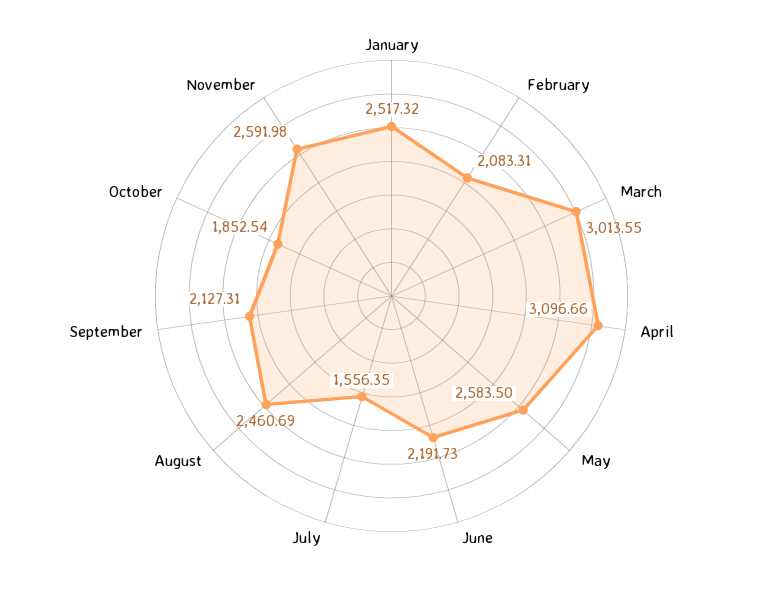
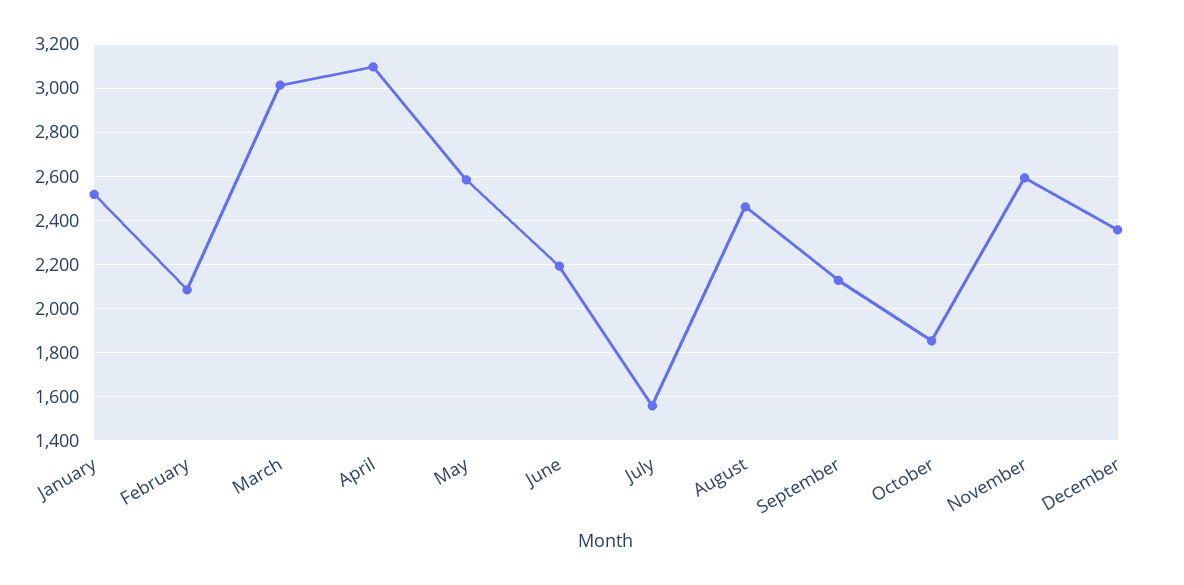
December: none -> 2350

